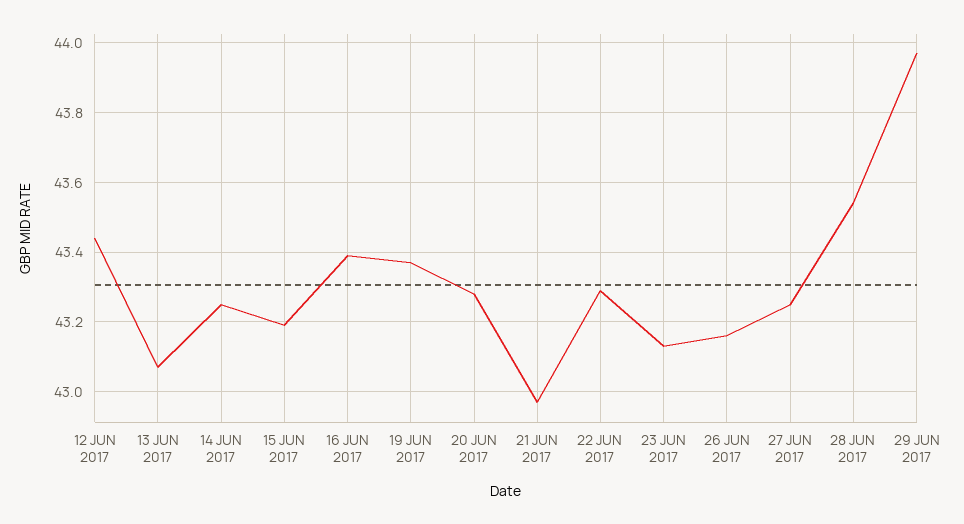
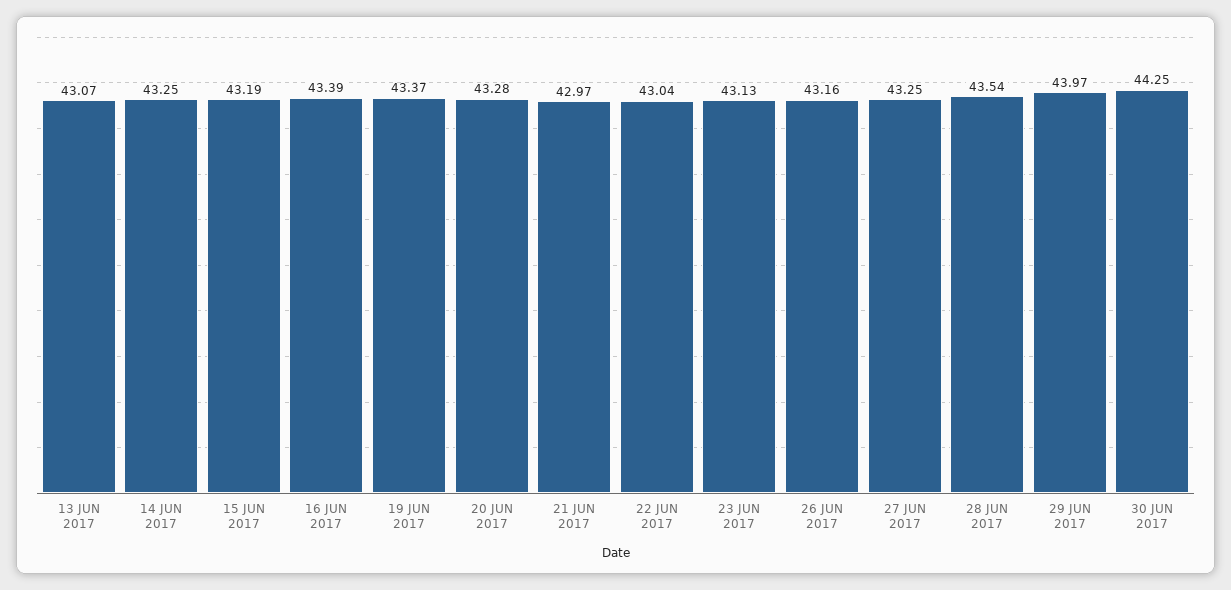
12 JUN 2017: 43.45 -> none
22 JUN 2017: 43.3 -> 43.04
30 JUN 2017: none -> 44.25

